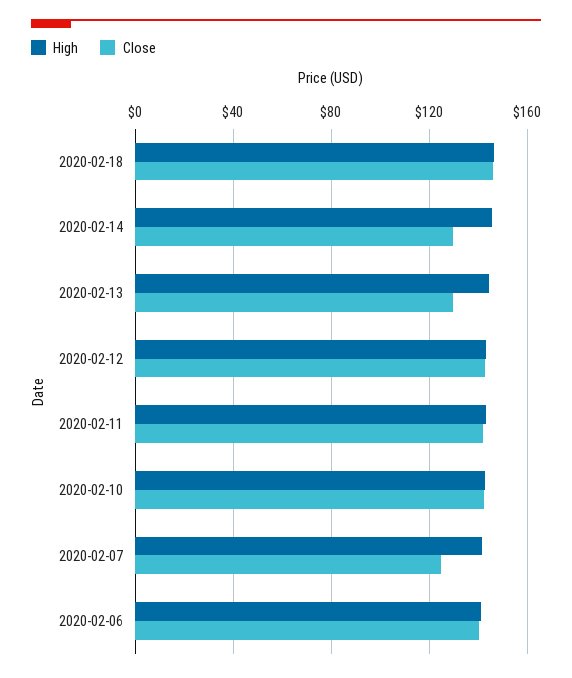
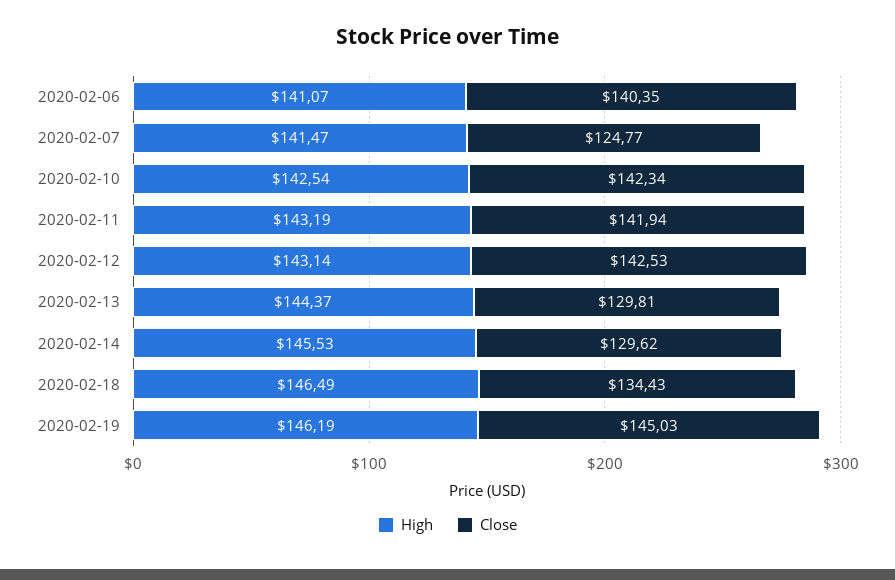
Close, 2020-02-18: 145 -> 134.43
High, 2020-02-19: none -> 146.19
Close, 2020-02-19: none -> 145.03

